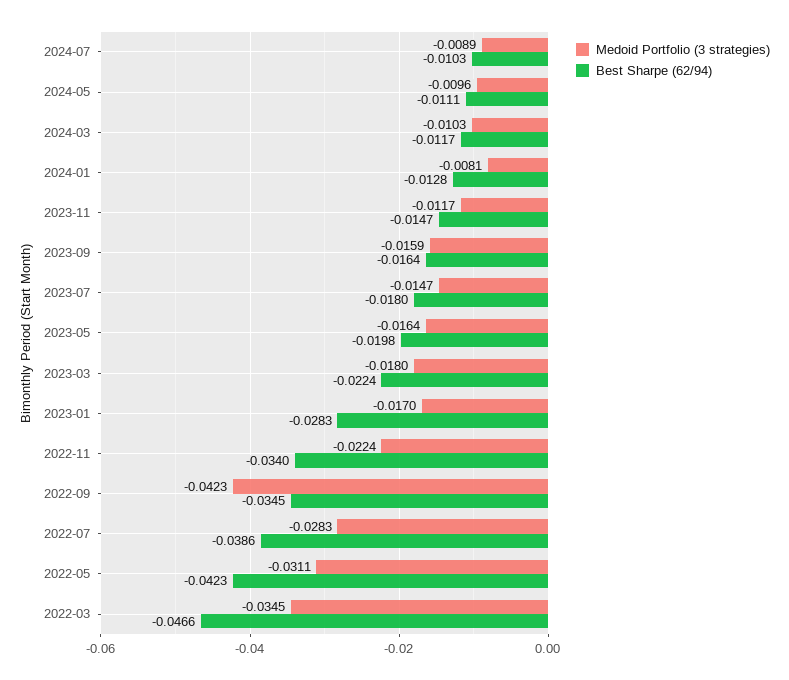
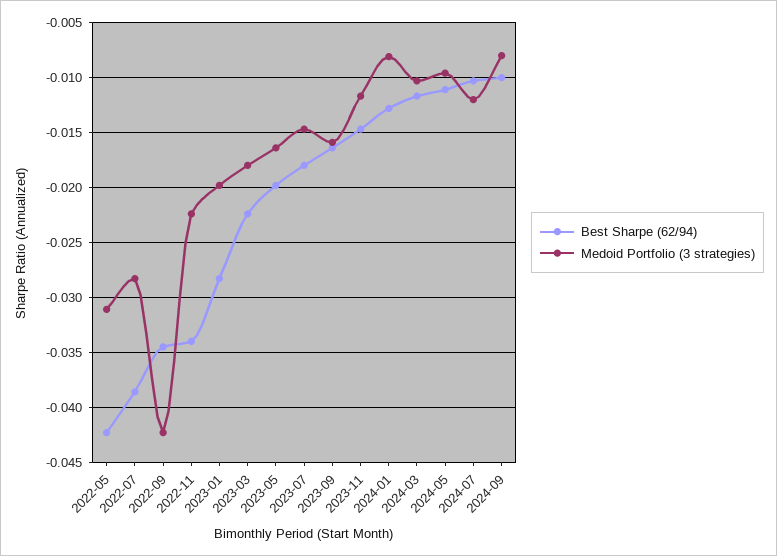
Medoid Portfolio (3 strategies), 2024-07: -0.0089 -> -0.012
Medoid Portfolio (3 strategies), 2023-01: -0.017 -> -0.02
Medoid Portfolio (3 strategies), 2022-03: -0.0345 -> none
Best Sharpe (62/94), 2022-03: -0.0466 -> none
Best Sharpe (62/94), 2024-09: none -> -0.01
Medoid Portfolio (3 strategies), 2024-09: none -> -0.008

